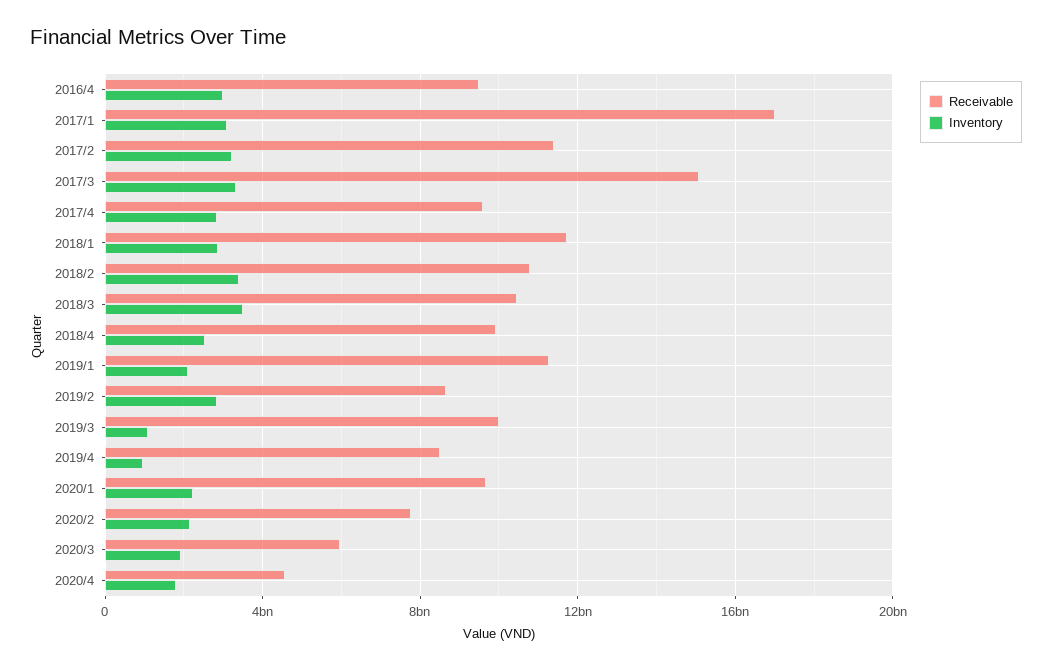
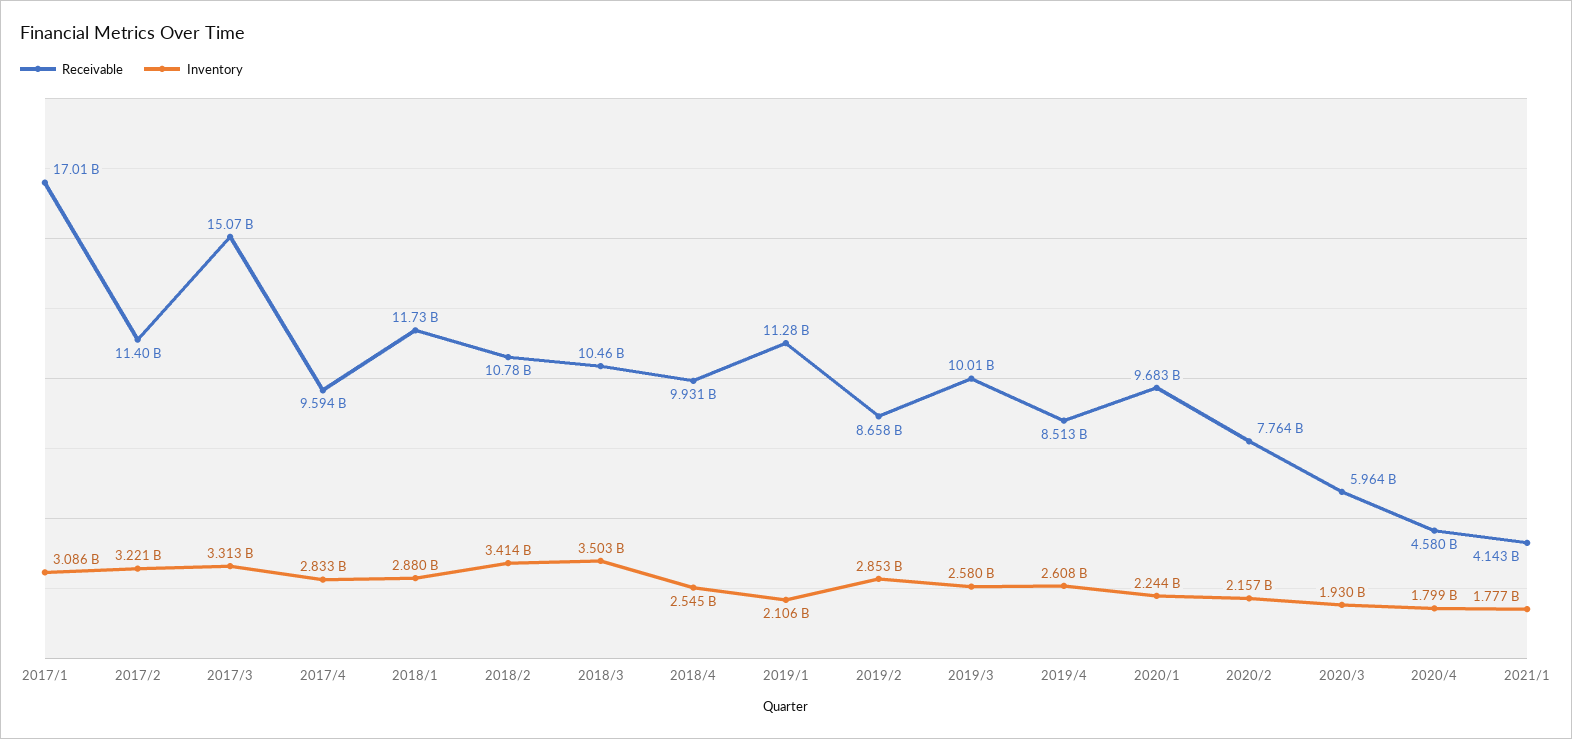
Receivable, 2016/4: 9500000000 -> none
Inventory, 2016/4: 3000000000 -> none
Inventory, 2019/3: 1000000000 -> 2580000000
Inventory, 2019/4: 1000000000 -> 2608000000
Receivable, 2021/1: none -> 4143000000
Inventory, 2021/1: none -> 1777000000

